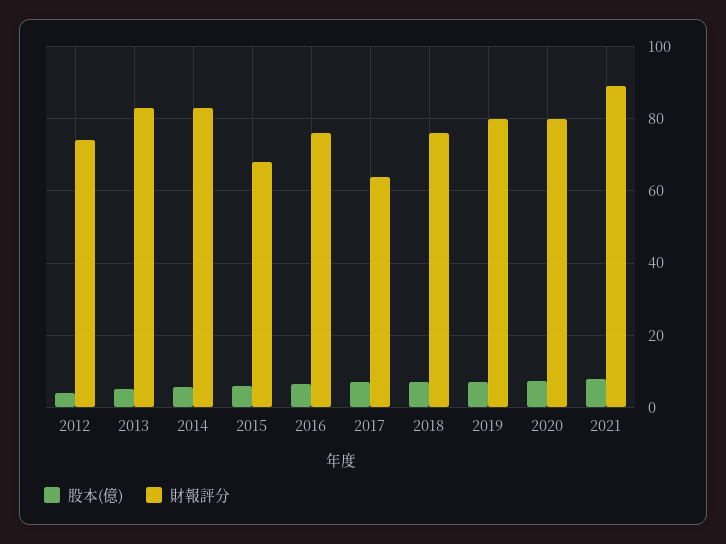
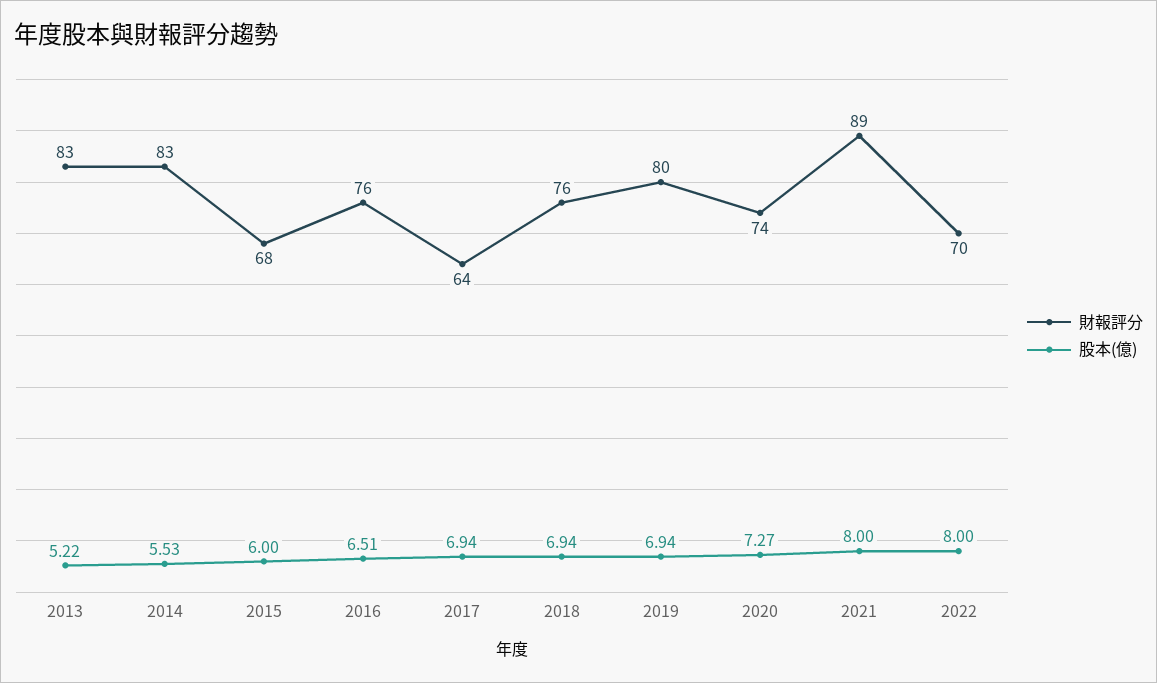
股本(億), 2012: 4 -> none
財報評分, 2012: 74 -> none
財報評分, 2020: 80 -> 74
財報評分, 2022: none -> 70
股本(億), 2022: none -> 8

